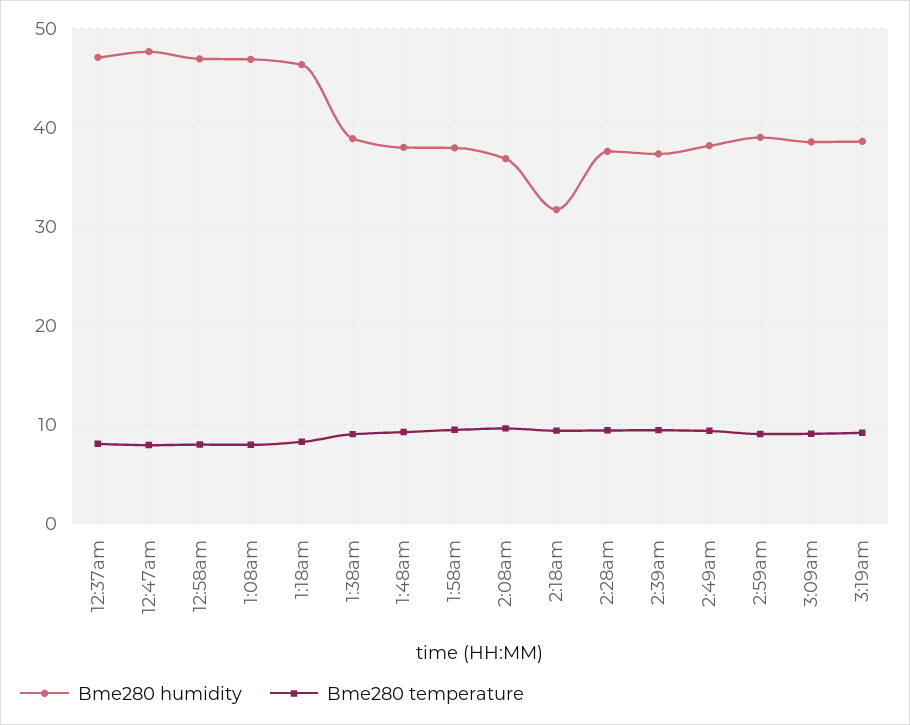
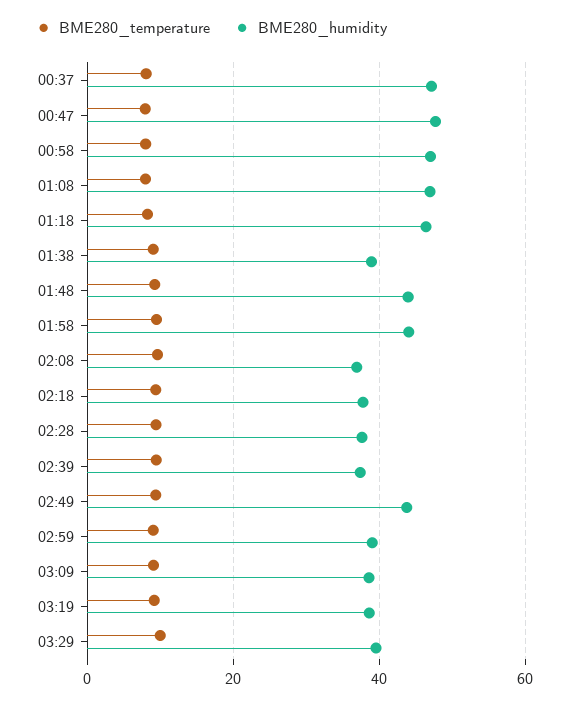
Bme280 humidity, 1:48am: 38 -> 44
Bme280 humidity, 1:58am: 38 -> 44
Bme280 humidity, 2:18am: 32 -> 38
Bme280 humidity, 2:49am: 38 -> 44
Bme280 temperature, 03:29: none -> 10
Bme280 humidity, 03:29: none -> 40

